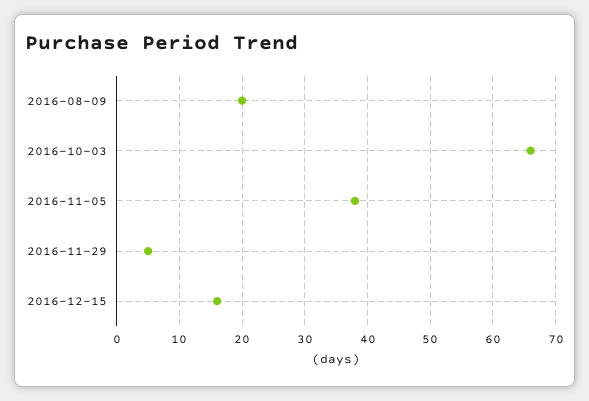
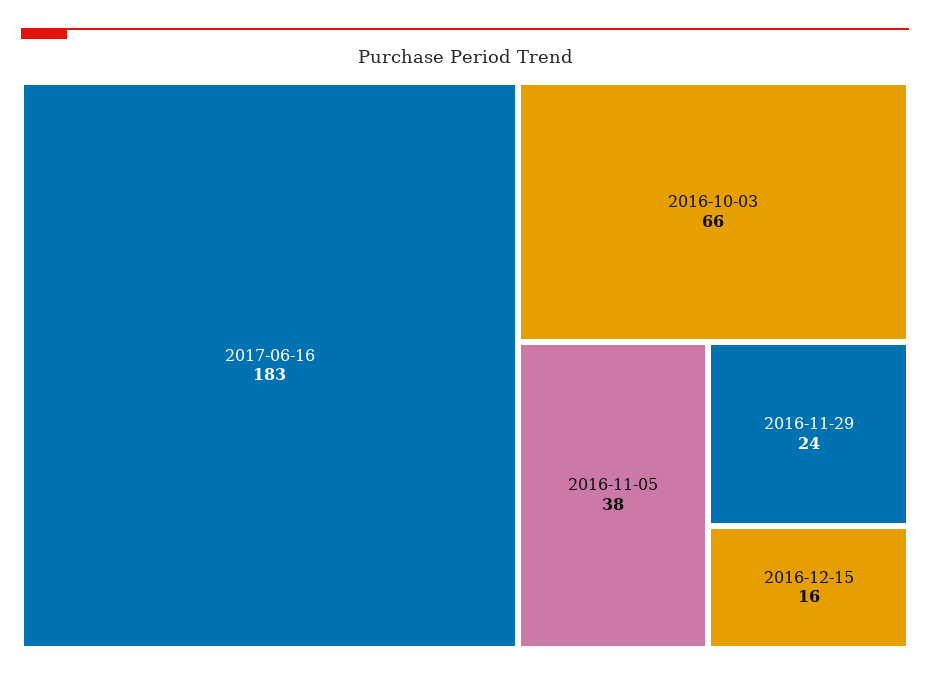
2016-08-09: 20 -> none
2016-11-29: 5 -> 24
2017-06-16: none -> 183

